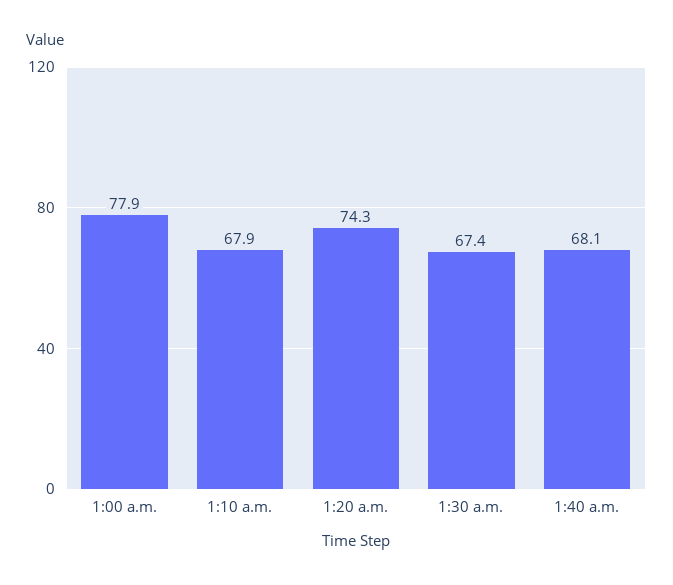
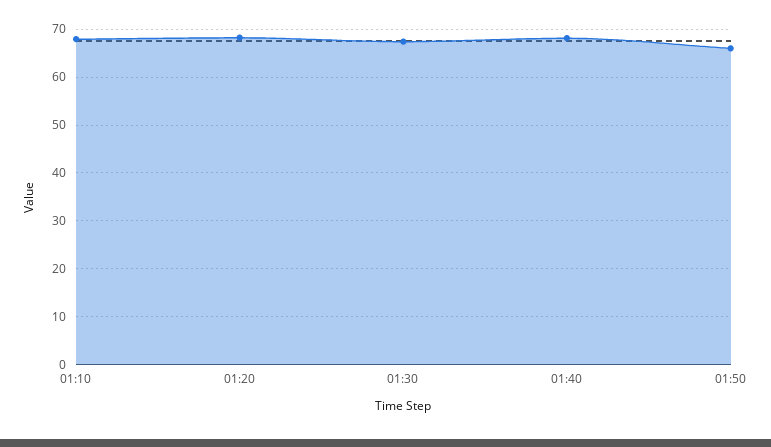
1:00 a.m.: 77.9 -> none
1:20 a.m.: 74.3 -> 68
01:50: none -> 66

